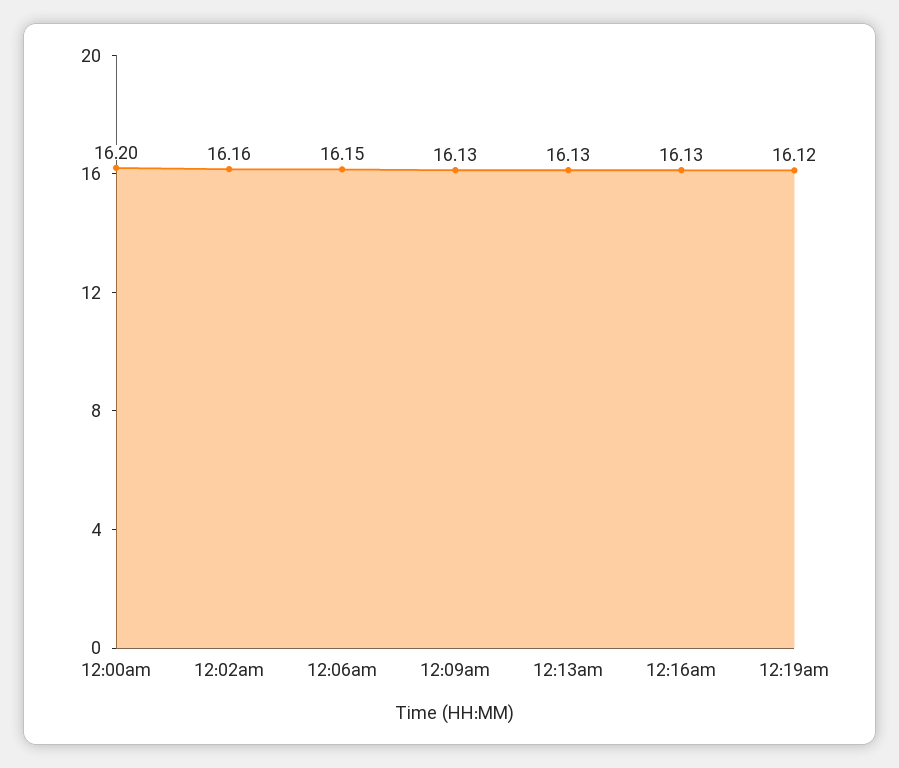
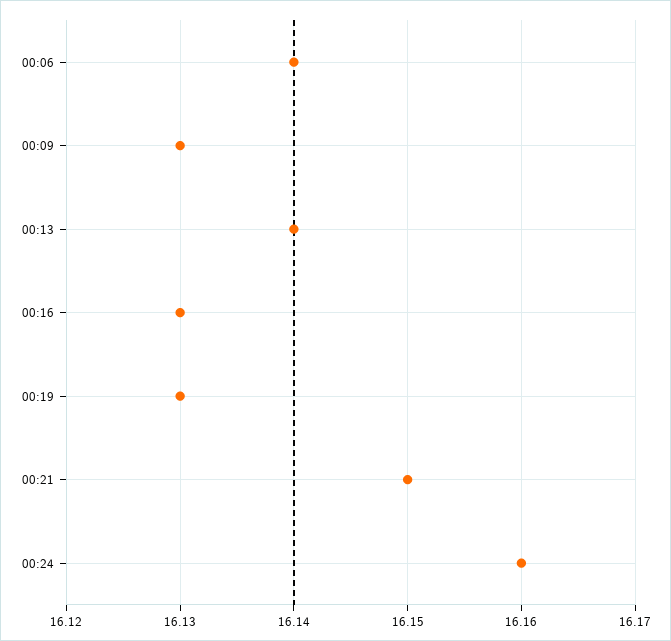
12:00am: 16.2 -> none
12:02am: 16.16 -> none
12:06am: 16.15 -> 16.14
12:13am: 16.13 -> 16.14
12:19am: 16.12 -> 16.13
00:21: none -> 16.15
00:24: none -> 16.16

